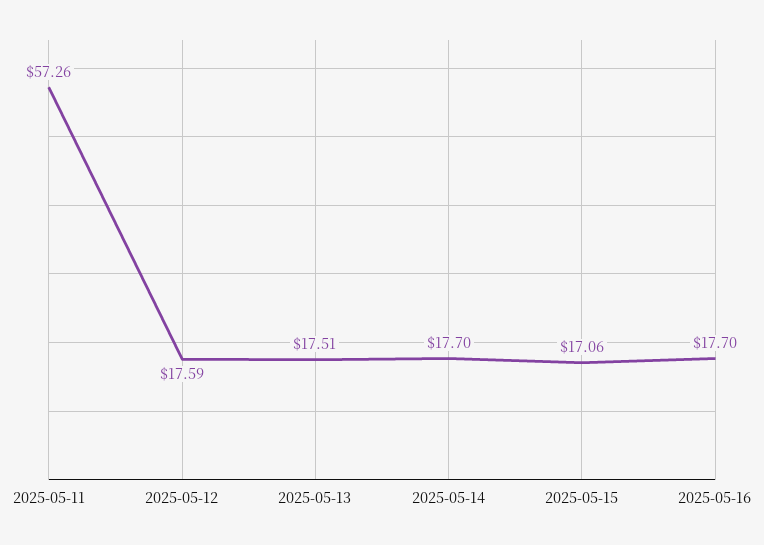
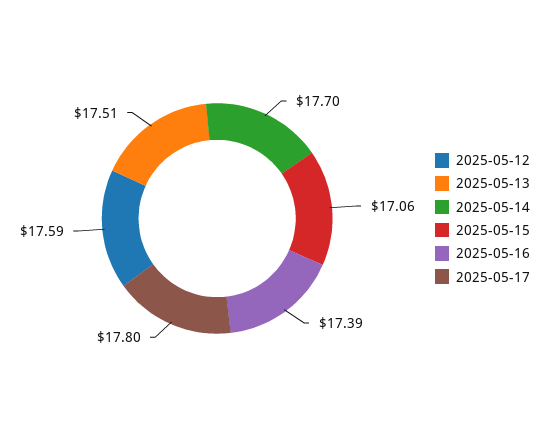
2025-05-11: 57.26 -> none
2025-05-16: 17.7 -> 17.39
2025-05-17: none -> 17.8

